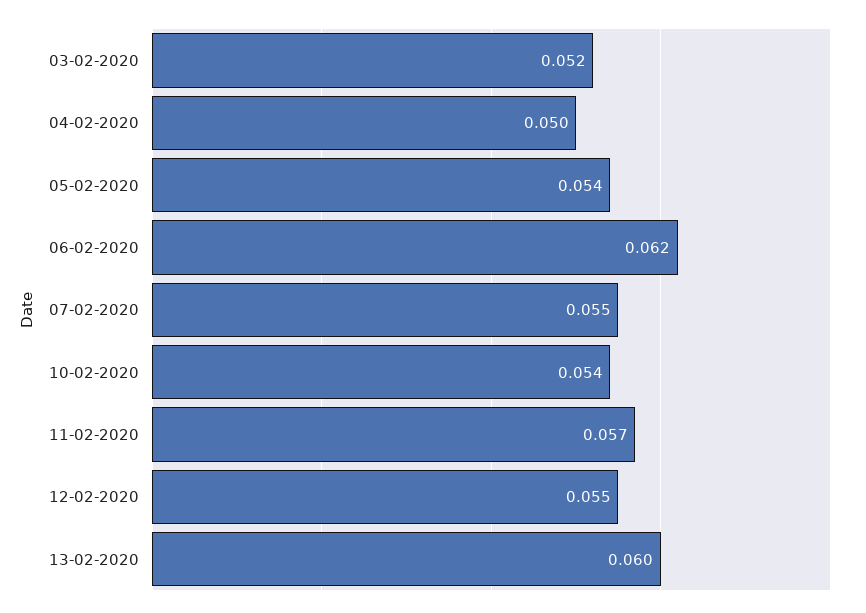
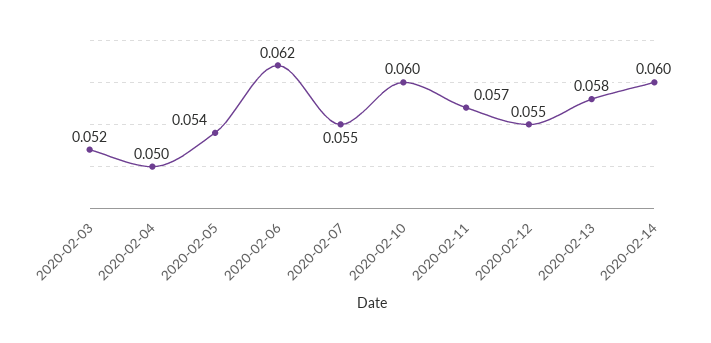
10-02-2020: 0.054 -> 0.06
13-02-2020: 0.06 -> 0.058
2020-02-14: none -> 0.06

